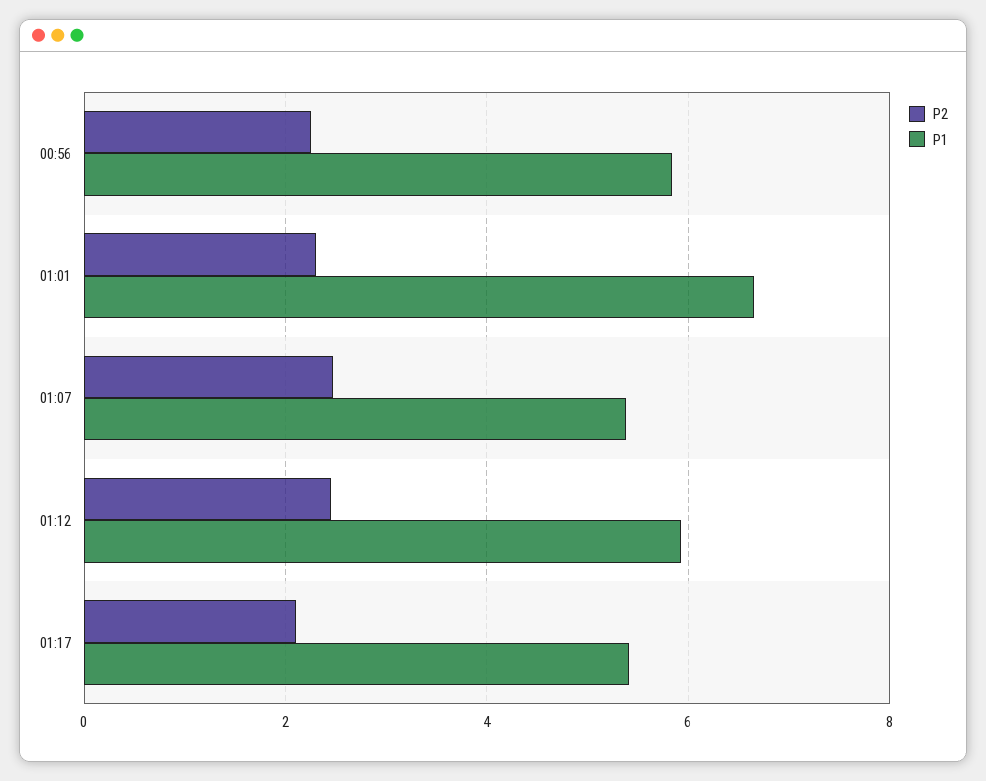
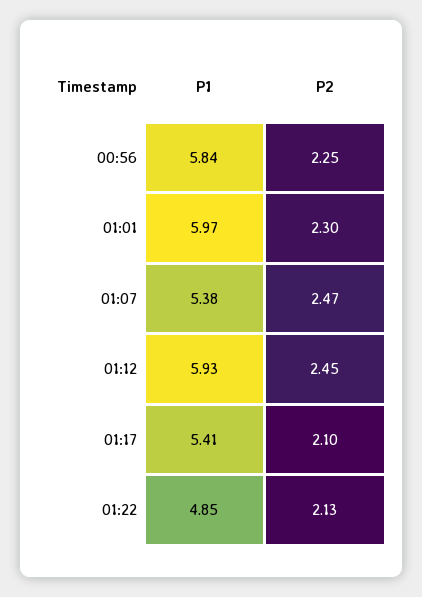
P1, 01:01: 6.6 -> 5.97
P1, 01:22: none -> 4.85
P2, 01:22: none -> 2.13

